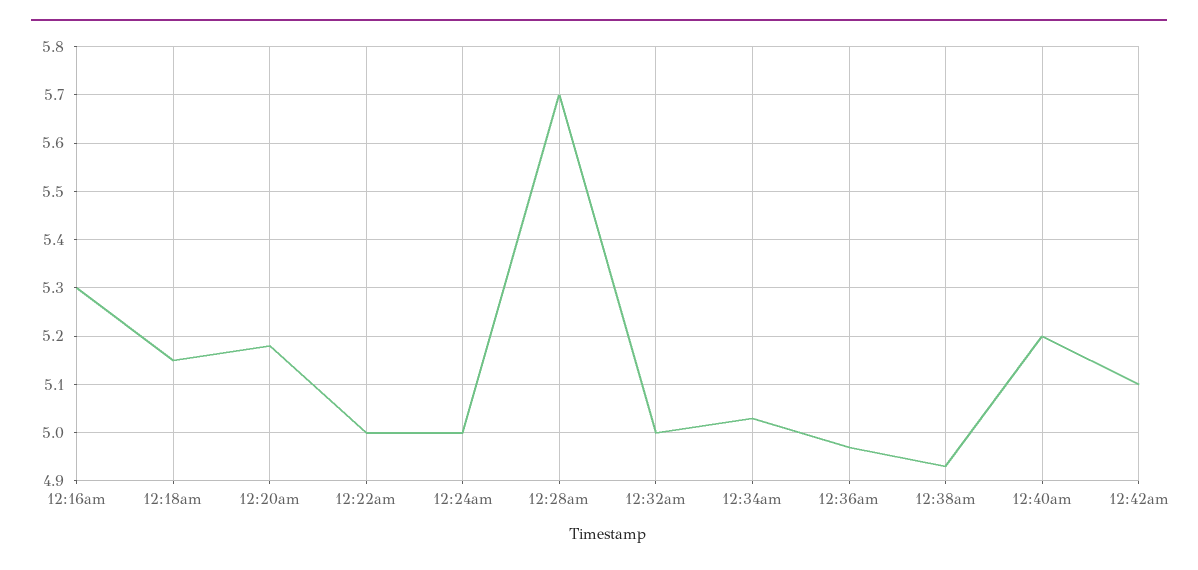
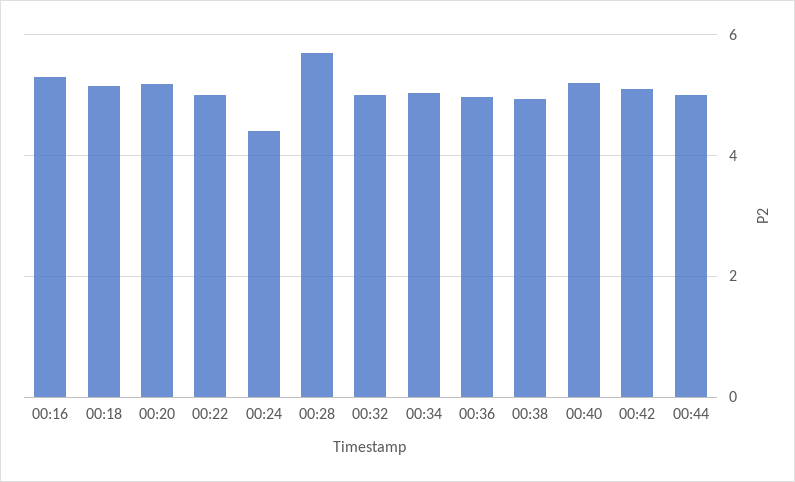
12:24am: 5 -> 4.4
00:44: none -> 5

